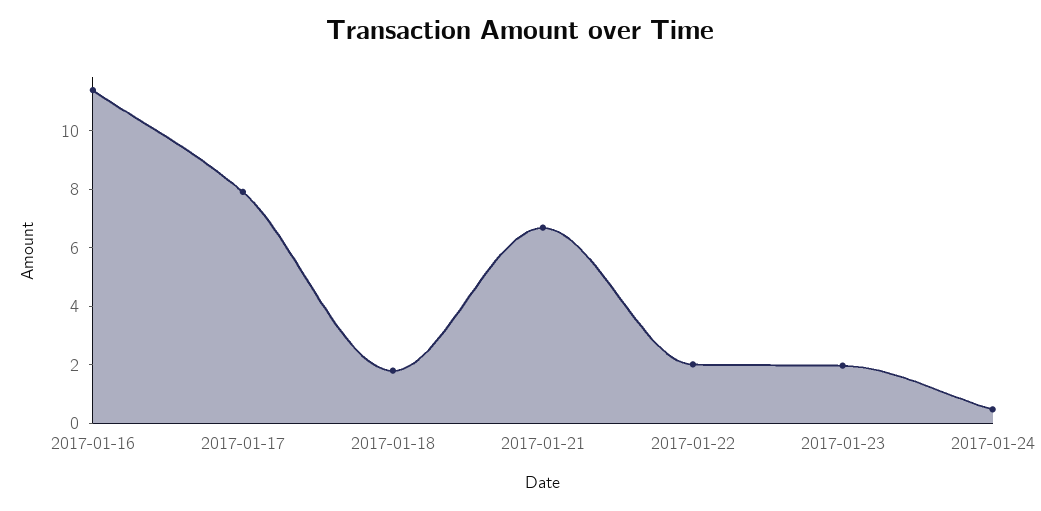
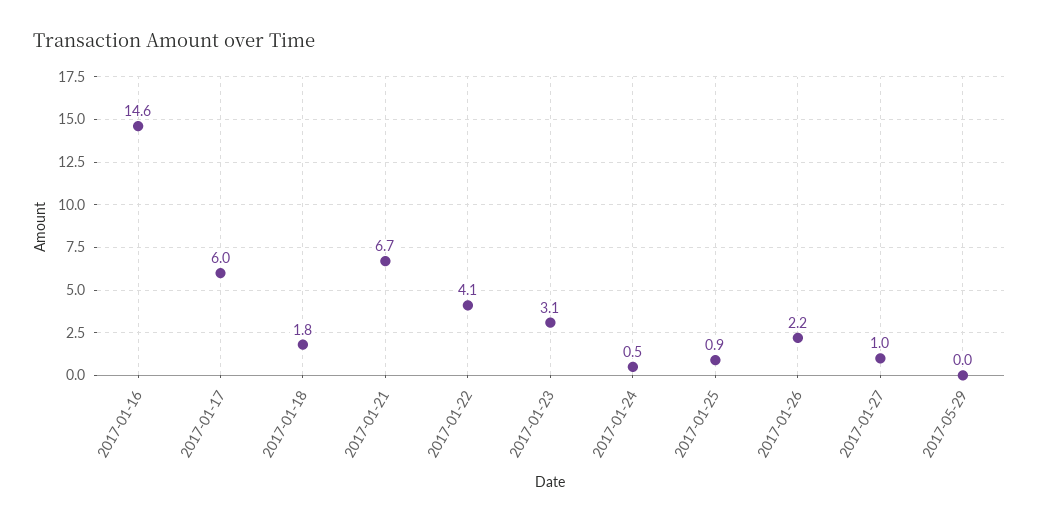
2017-01-16: 11.5 -> 14.6
2017-01-17: 8 -> 6
2017-01-22: 2 -> 4.1
2017-01-23: 2 -> 3.1
2017-01-25: none -> 0.9
2017-01-26: none -> 2.2
2017-01-27: none -> 1
2017-05-29: none -> 0

